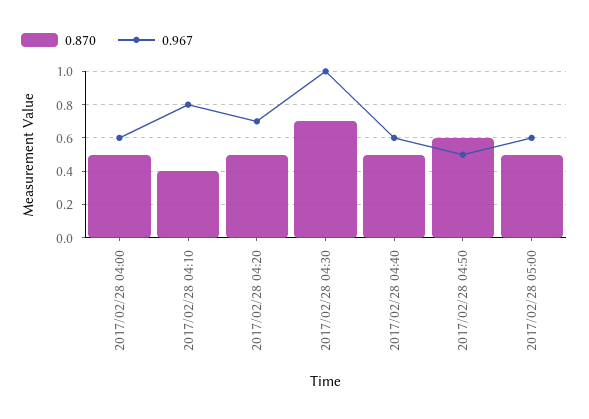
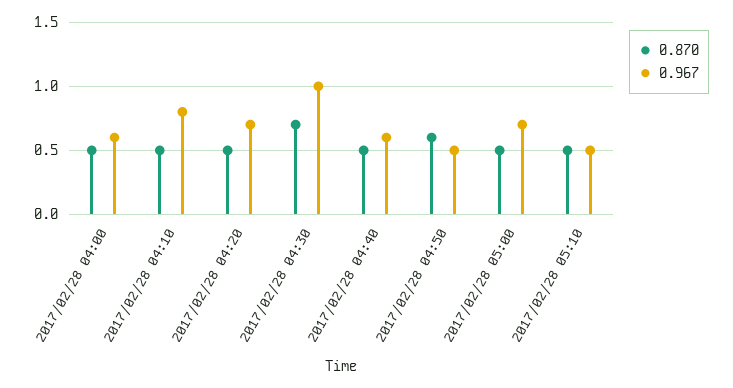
0.870, 2017/02/28 04:10: 0.4 -> 0.5
0.967, 2017/02/28 05:00: 0.6 -> 0.7
0.870, 2017/02/28 05:10: none -> 0.5
0.967, 2017/02/28 05:10: none -> 0.5

